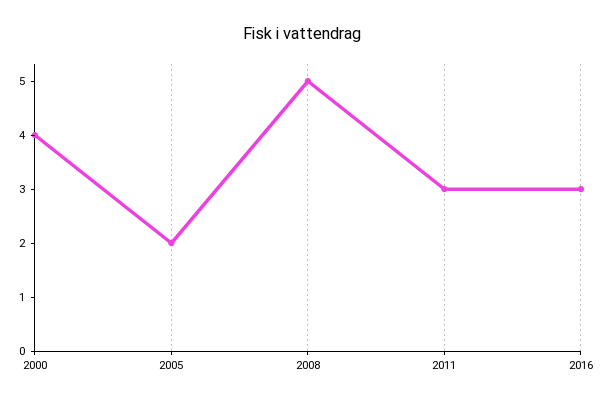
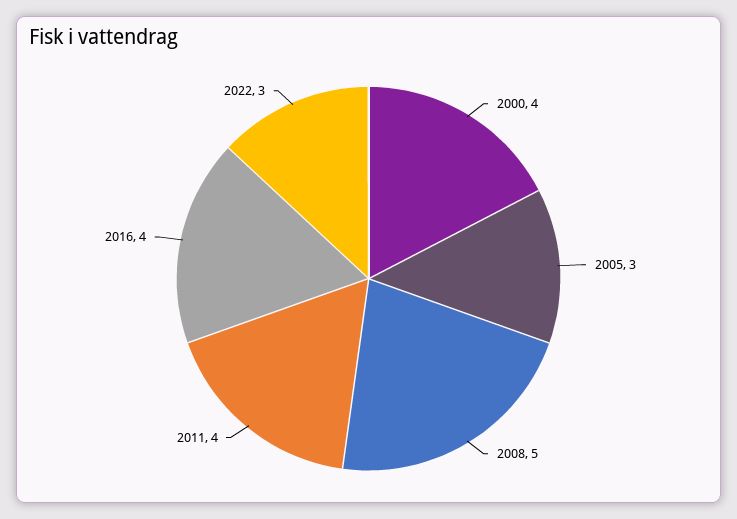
2005: 2 -> 3
2011: 3 -> 4
2016: 3 -> 4
2022: none -> 3

